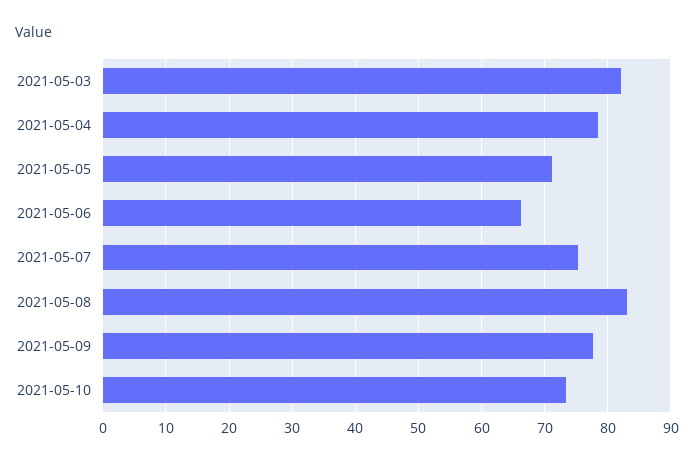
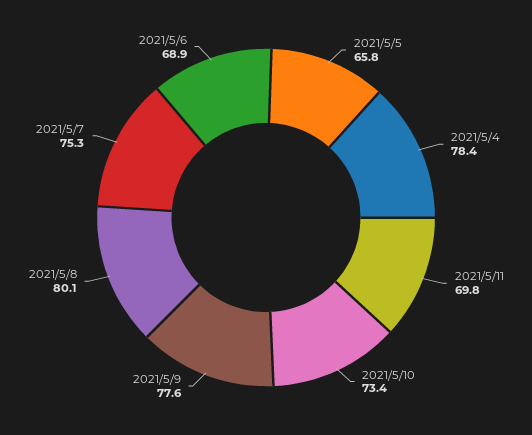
2021-05-03: 82 -> none
2021-05-05: 71 -> 65.8
2021-05-06: 66 -> 68.9
2021-05-08: 83 -> 80.1
2021/5/11: none -> 69.8

